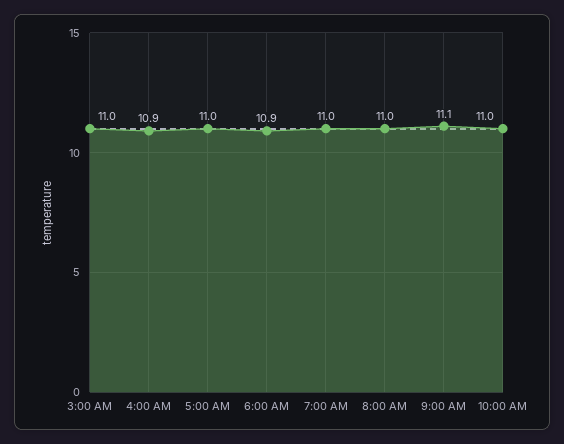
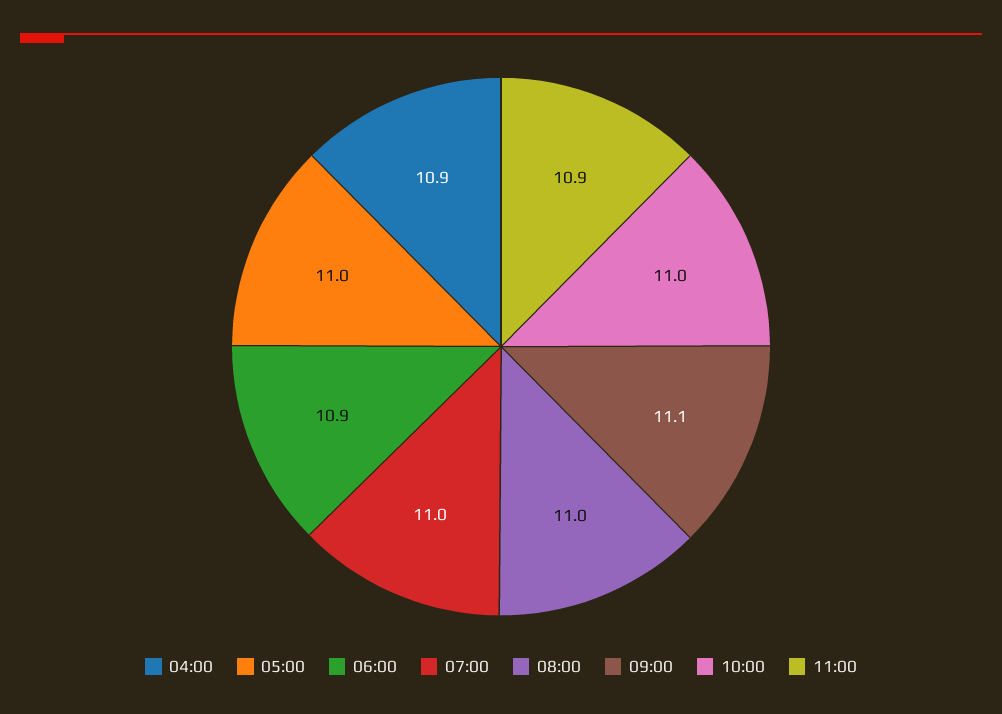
3:00 AM: 11 -> none
11:00: none -> 10.9

